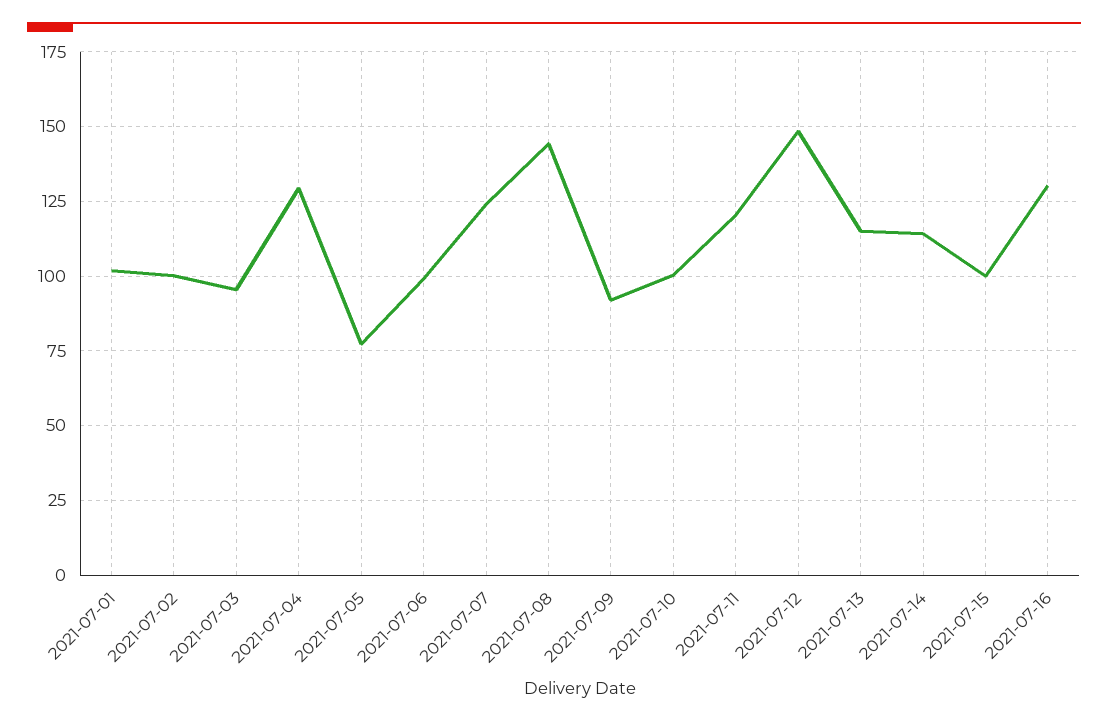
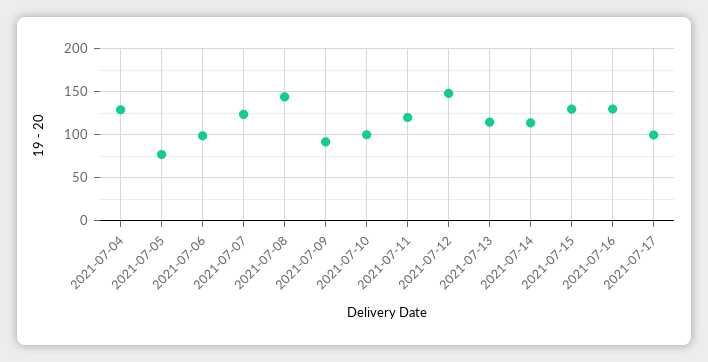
2021-07-01: 102.5 -> none
2021-07-02: 100 -> none
2021-07-03: 95 -> none
2021-07-15: 100 -> 130
2021-07-17: none -> 100

